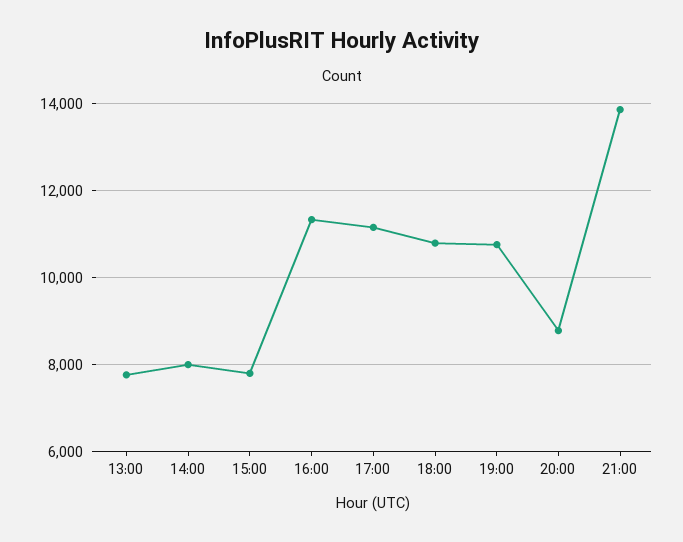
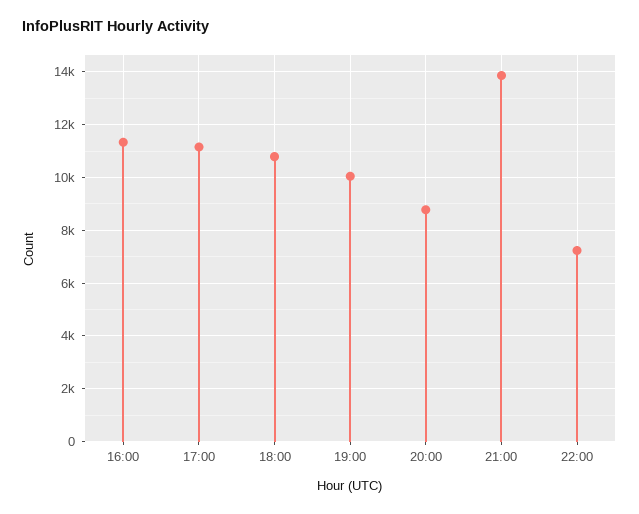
13:00: 7800 -> none
14:00: 8000 -> none
15:00: 7800 -> none
19:00: 10800 -> 10000
22:00: none -> 7250

